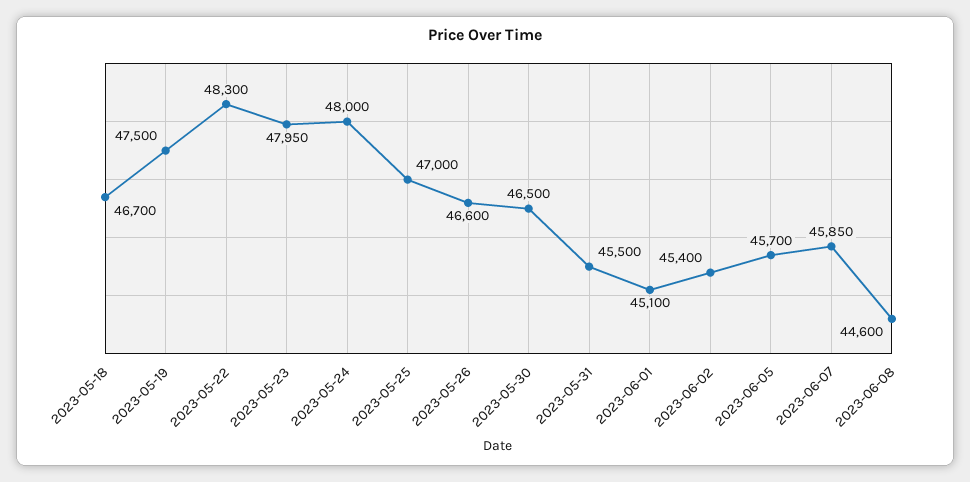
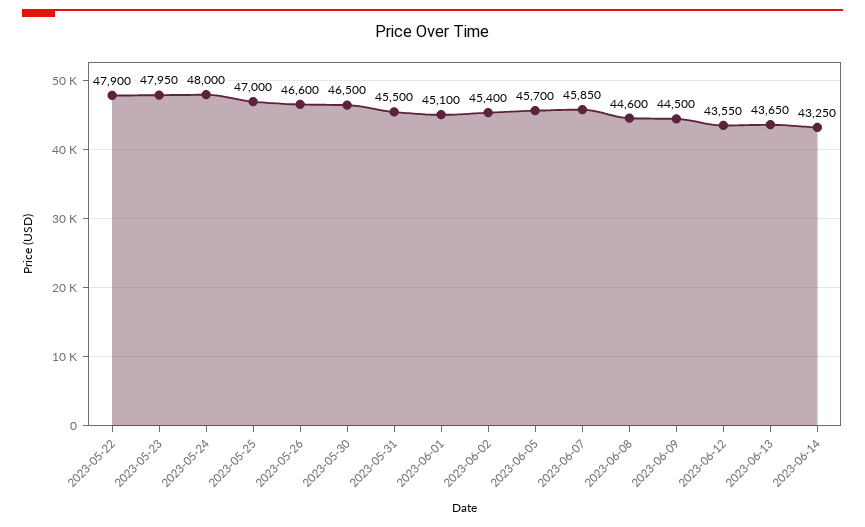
2023-05-18: 46700 -> none
2023-05-19: 47500 -> none
2023-05-22: 48300 -> 47900
2023-06-09: none -> 44500
2023-06-12: none -> 43550
2023-06-13: none -> 43650
2023-06-14: none -> 43250

